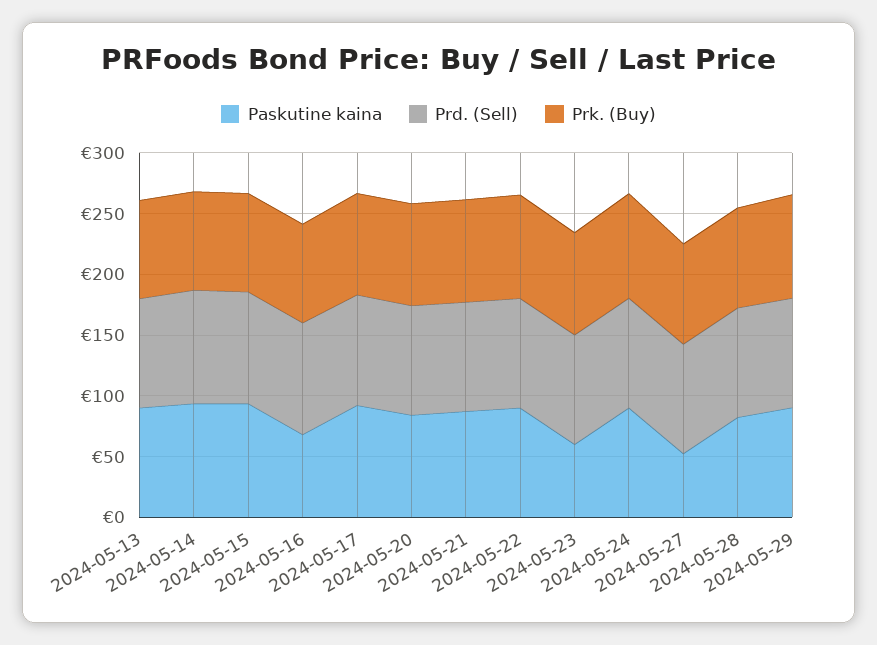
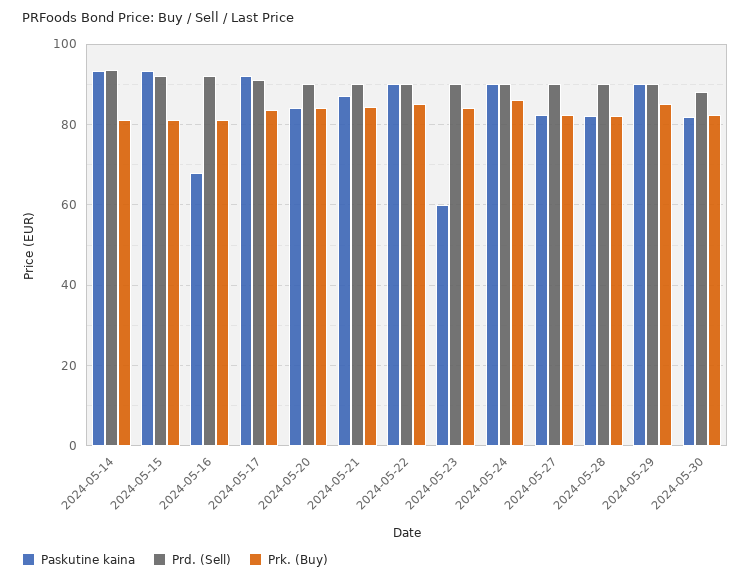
Paskutine kaina, 2024-05-13: 90 -> none
Prd. (Sell), 2024-05-13: 90 -> none
Prk. (Buy), 2024-05-13: 80 -> none
Paskutine kaina, 2024-05-27: 50 -> 82
Paskutine kaina, 2024-05-30: none -> 82
Prd. (Sell), 2024-05-30: none -> 88
Prk. (Buy), 2024-05-30: none -> 82

